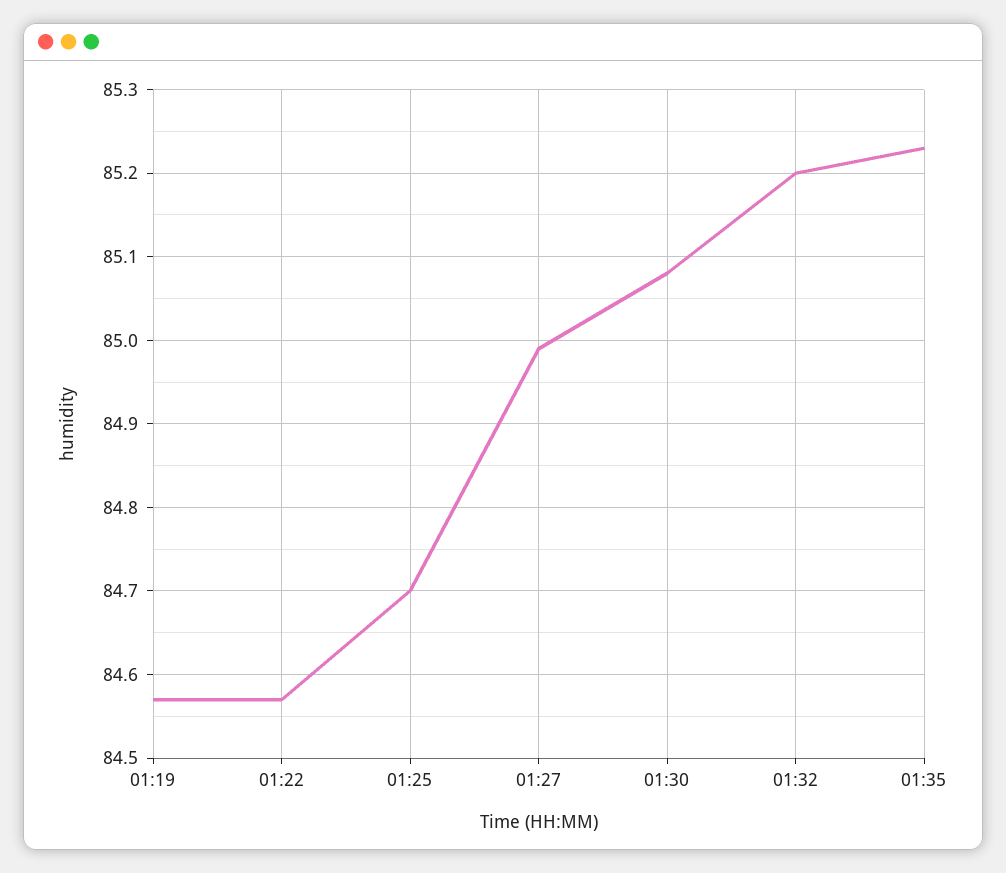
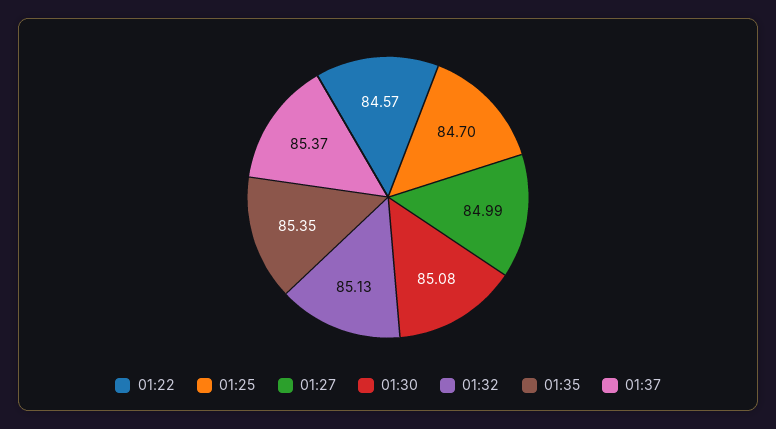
01:19: 84.57 -> none
01:32: 85.2 -> 85.13
01:35: 85.23 -> 85.35
01:37: none -> 85.37

